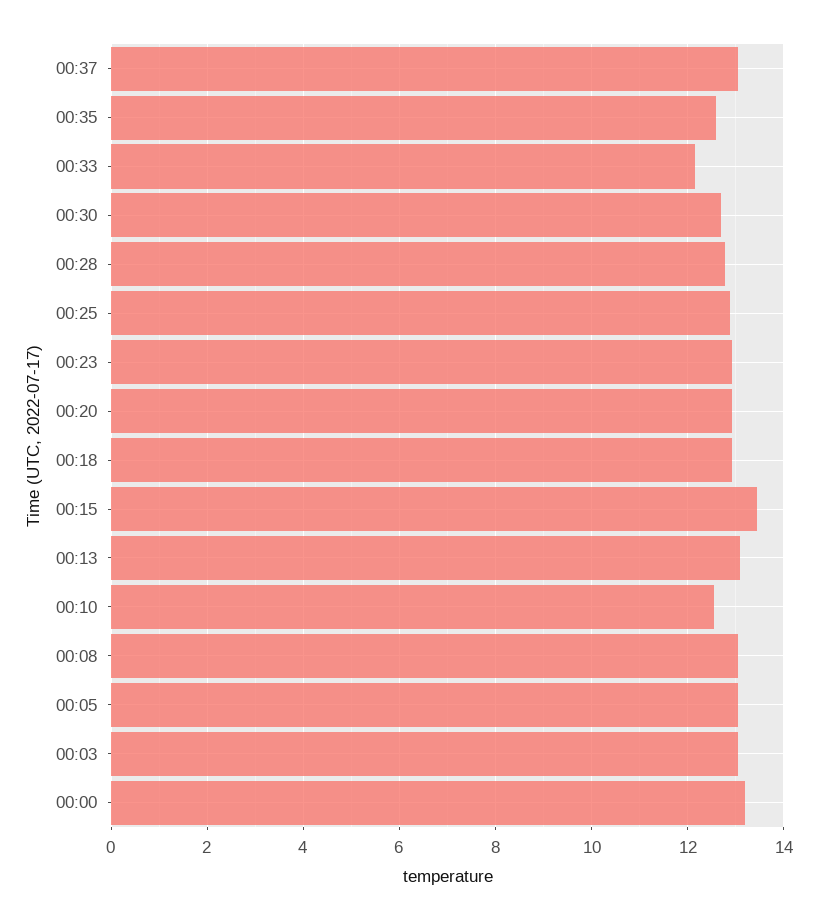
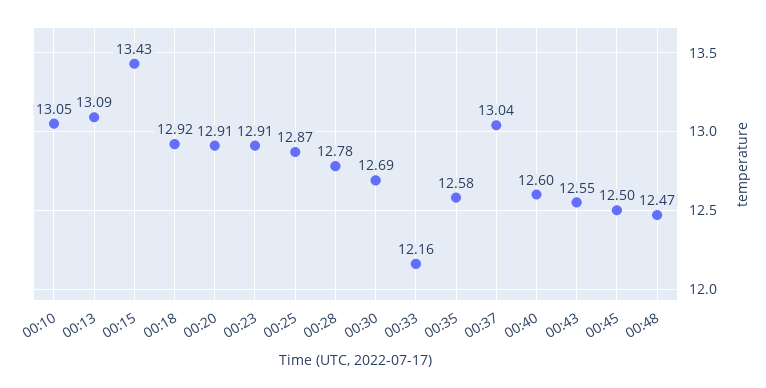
00:10: 12.6 -> 13.05
00:08: 13 -> none
00:05: 13 -> none
00:03: 13 -> none
00:00: 13.2 -> none
00:40: none -> 12.6
00:43: none -> 12.55
00:45: none -> 12.5
00:48: none -> 12.47

